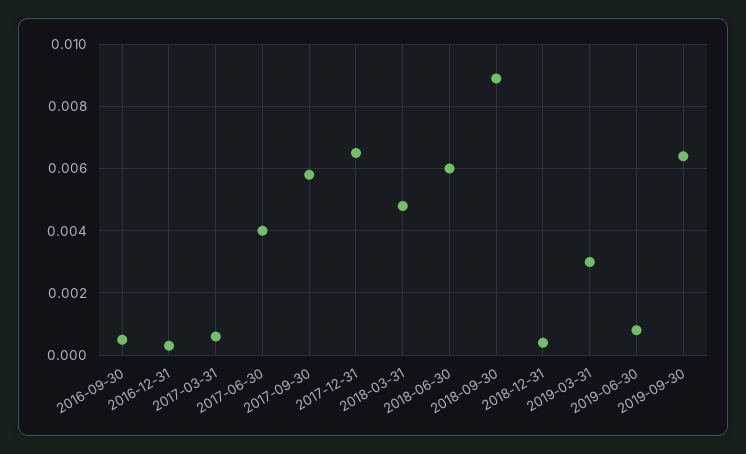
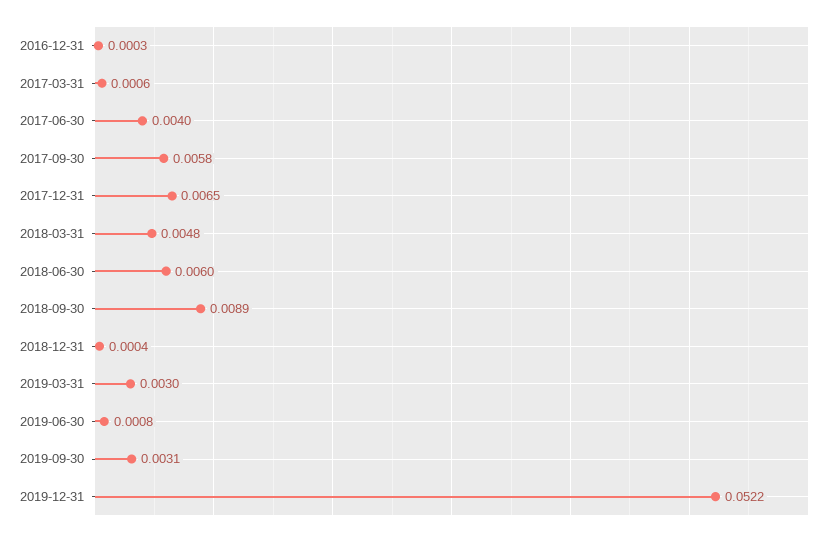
2016-09-30: 0.0005 -> none
2019-09-30: 0.0065 -> 0.0031
2019-12-31: none -> 0.0522

